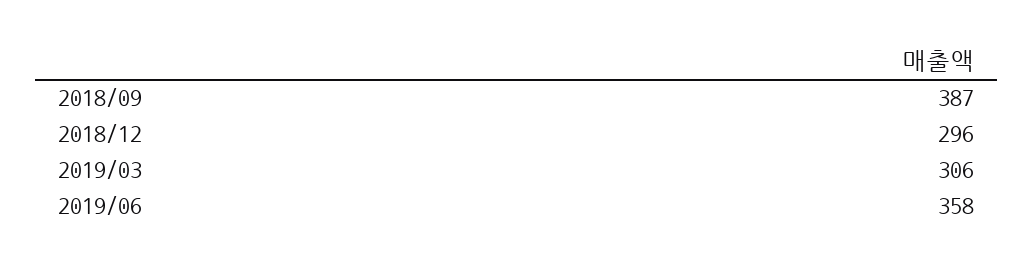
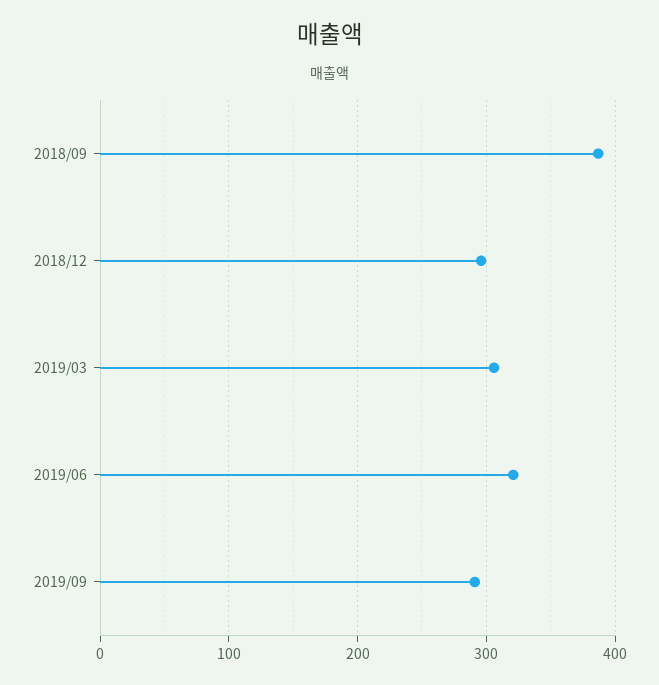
2019/06: 358 -> 320
2019/09: none -> 290

